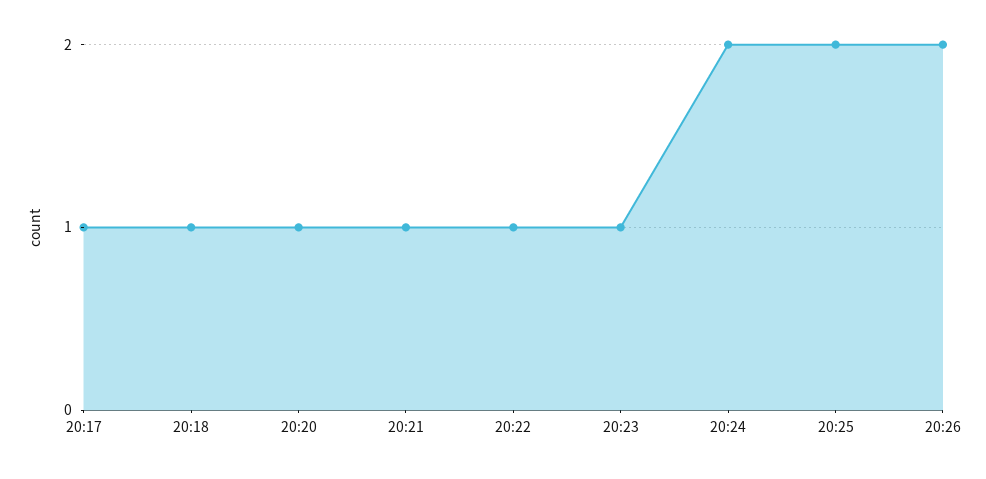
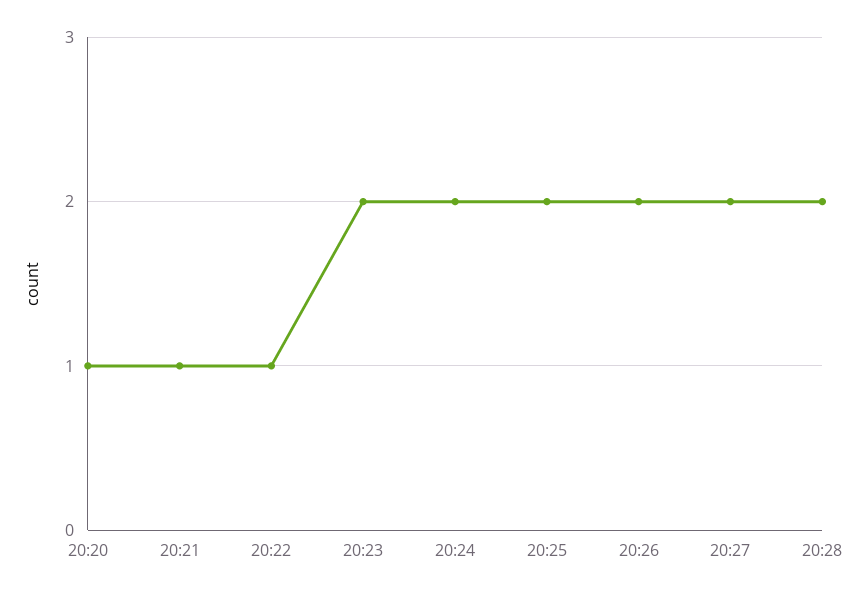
20:17: 1 -> none
20:18: 1 -> none
20:23: 1 -> 2
20:27: none -> 2
20:28: none -> 2

